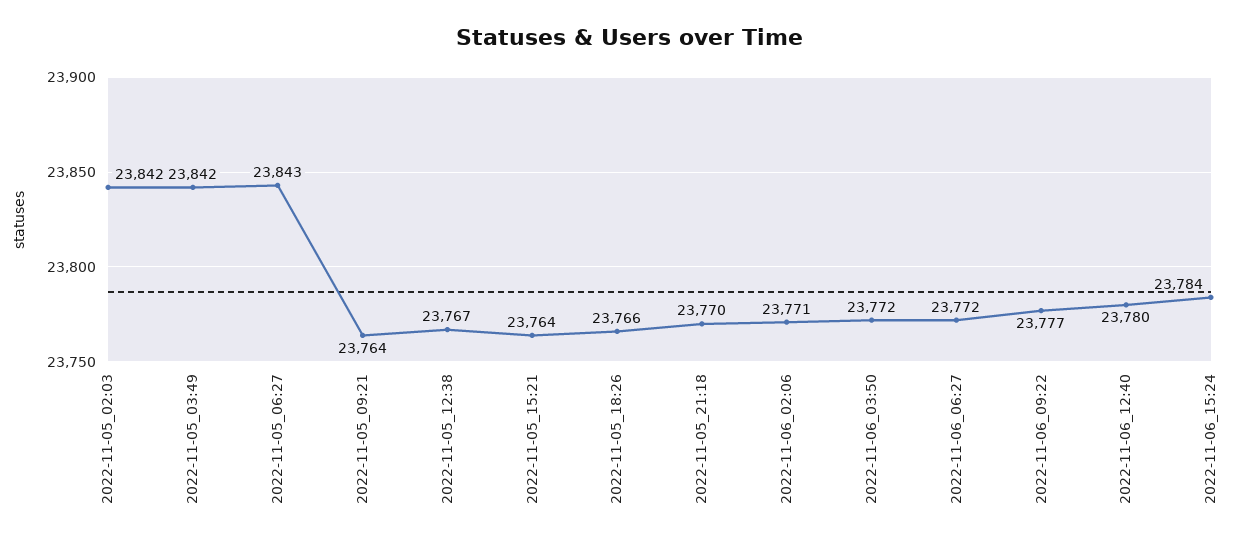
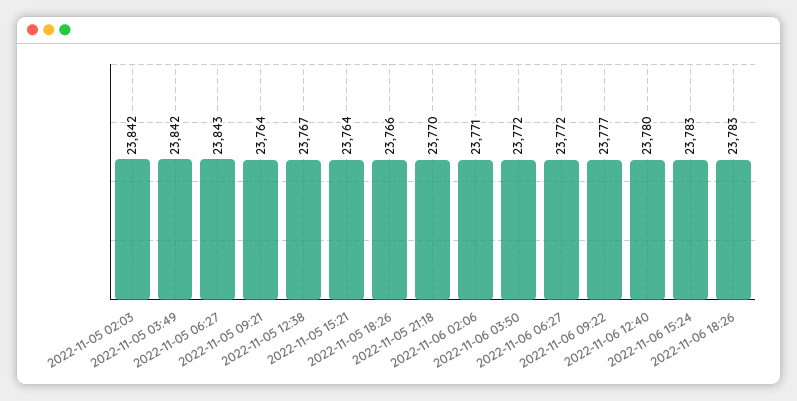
2022-11-06_15:24: 23784 -> 23783
2022-11-06 18:26: none -> 23783

